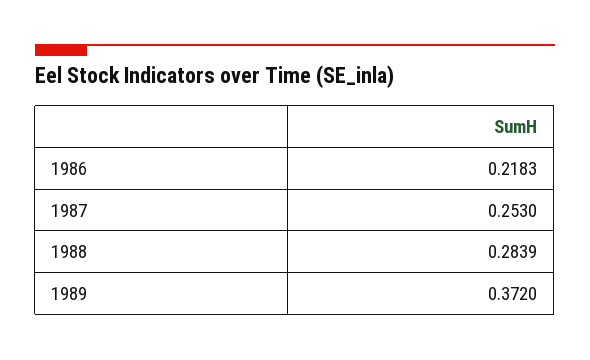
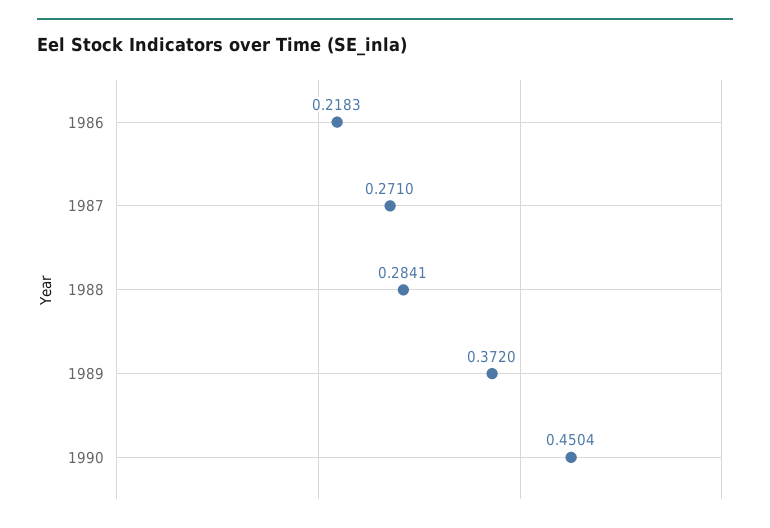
1987: 0.253 -> 0.271
1988: 0.2839 -> 0.2841
1990: none -> 0.4504

